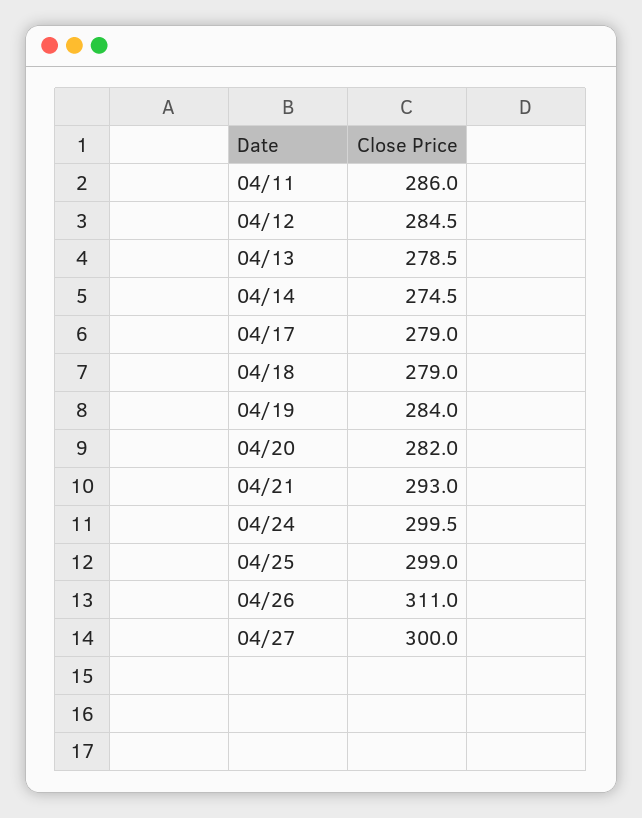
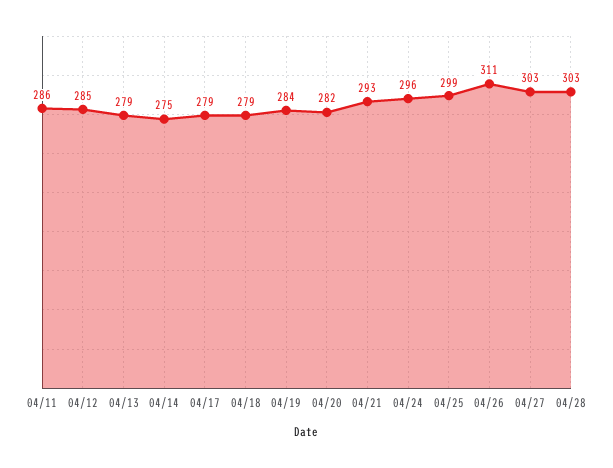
04/24: 299.5 -> 296
04/27: 300 -> 303
04/28: none -> 303

